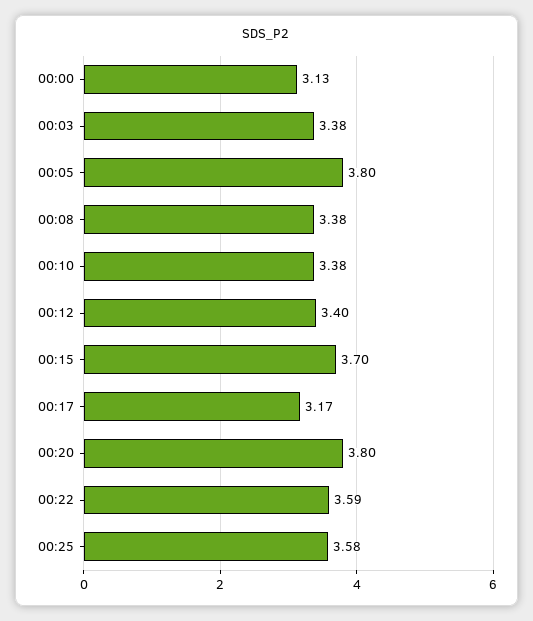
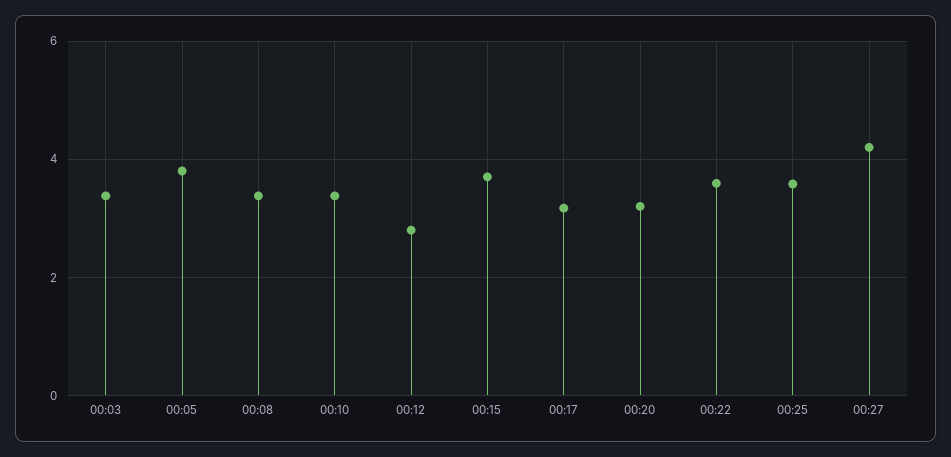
00:00: 3.13 -> none
00:12: 3.4 -> 2.8
00:20: 3.8 -> 3.2
00:27: none -> 4.2

